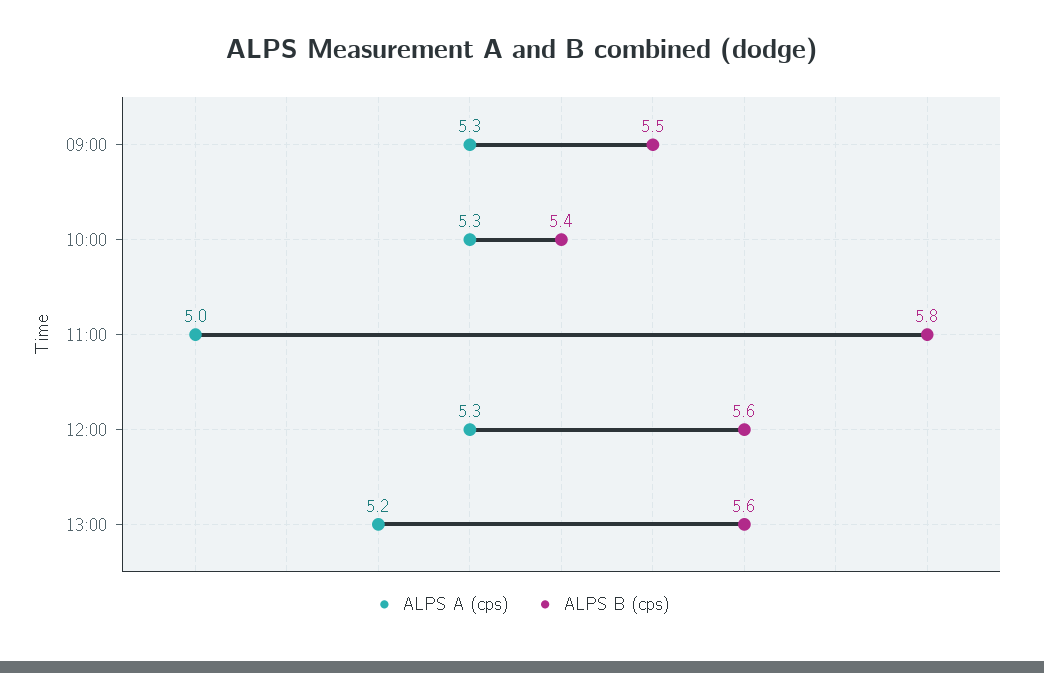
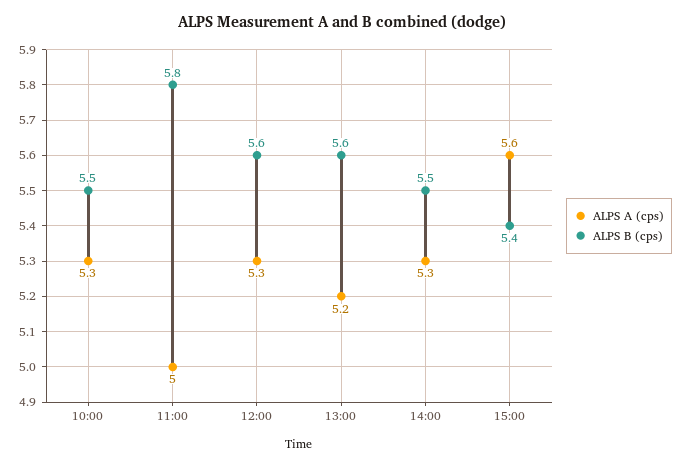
ALPS A (cps), 09:00: 5.3 -> none
ALPS B (cps), 09:00: 5.5 -> none
ALPS B (cps), 10:00: 5.4 -> 5.5
ALPS A (cps), 14:00: none -> 5.3
ALPS B (cps), 14:00: none -> 5.5
ALPS A (cps), 15:00: none -> 5.6
ALPS B (cps), 15:00: none -> 5.4

